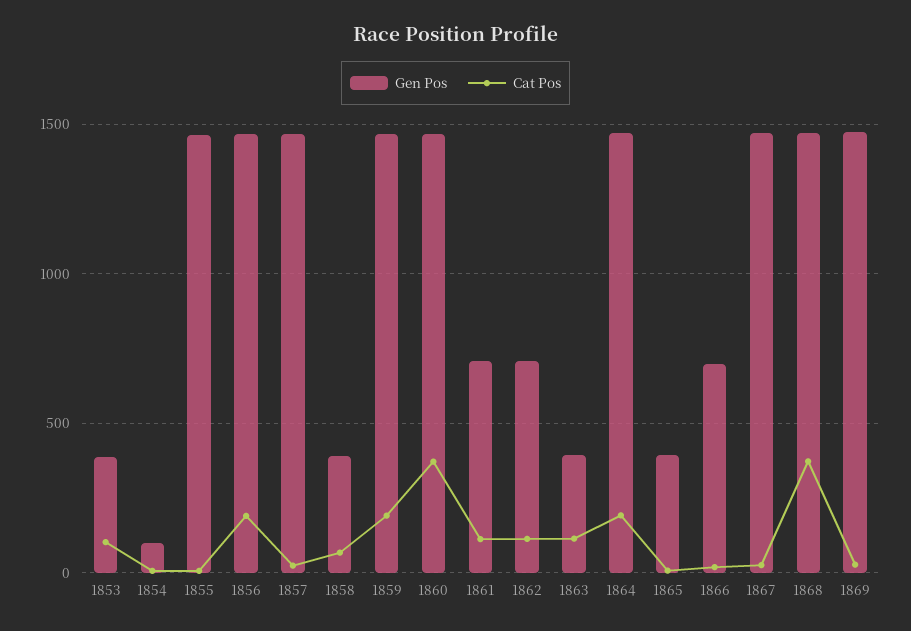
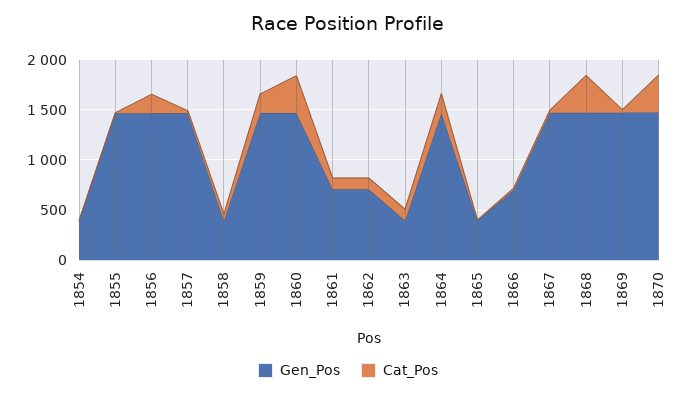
Gen Pos, 1853: 400 -> none
Cat Pos, 1853: 100 -> none
Gen Pos, 1854: 100 -> 400
Gen Pos, 1870: none -> 1500
Cat Pos, 1870: none -> 400

